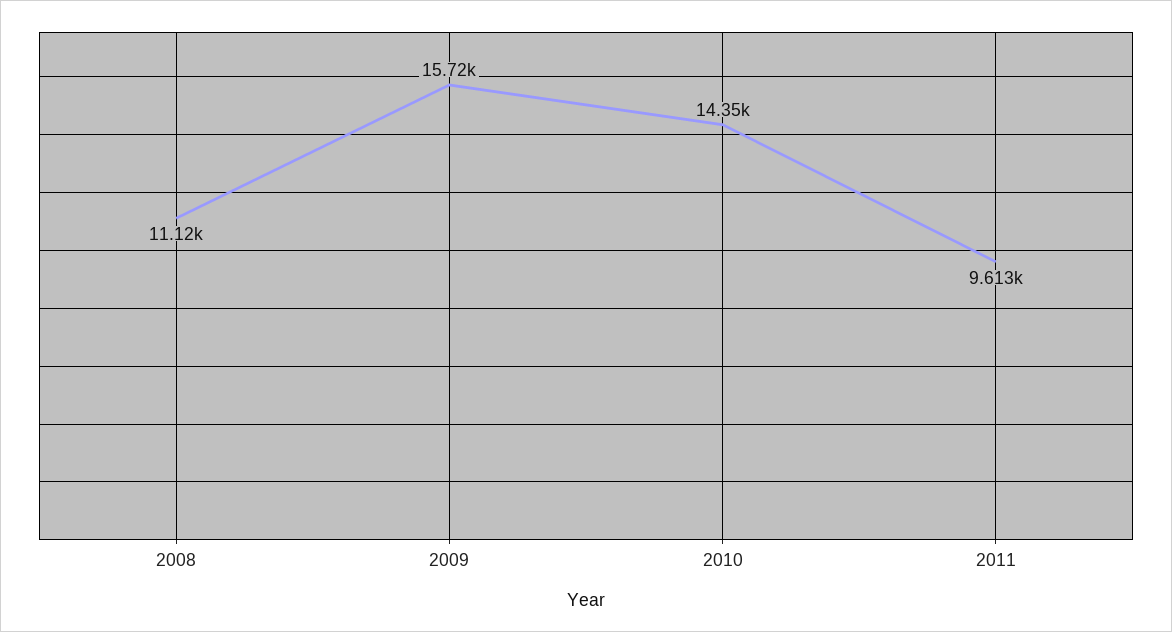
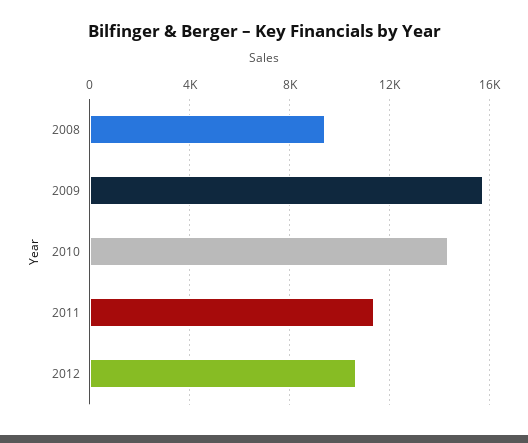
2008: 11120 -> 9500
2011: 9613 -> 11500
2012: none -> 10500

